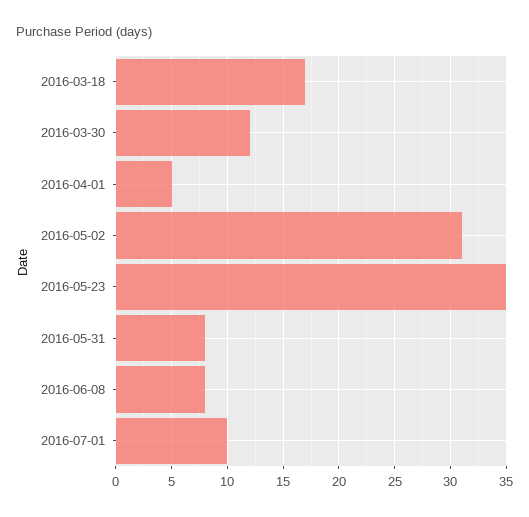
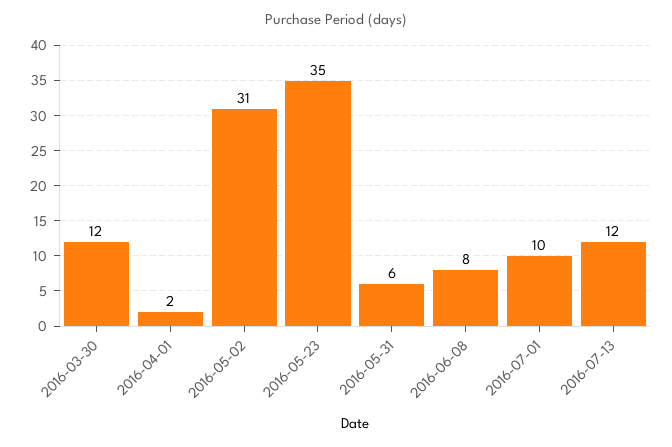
2016-03-18: 17 -> none
2016-04-01: 5 -> 2
2016-05-31: 8 -> 6
2016-07-13: none -> 12

